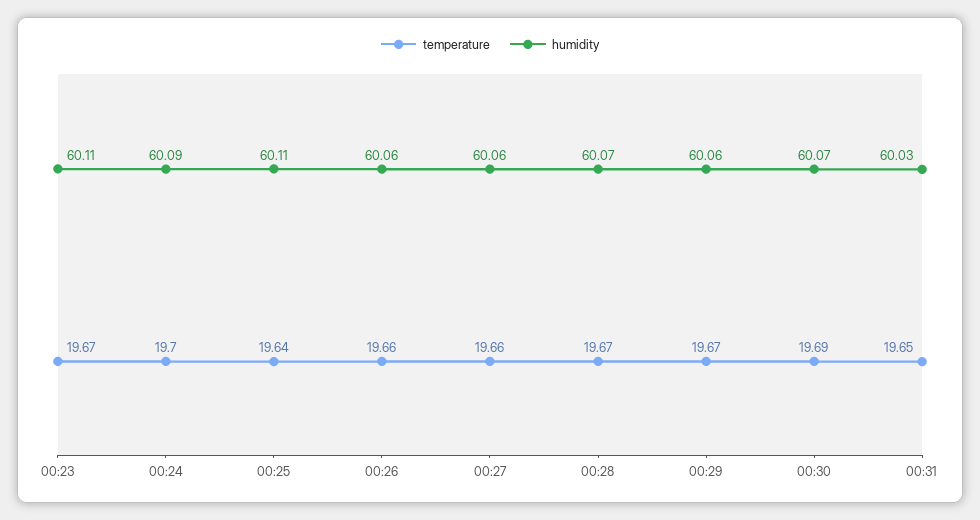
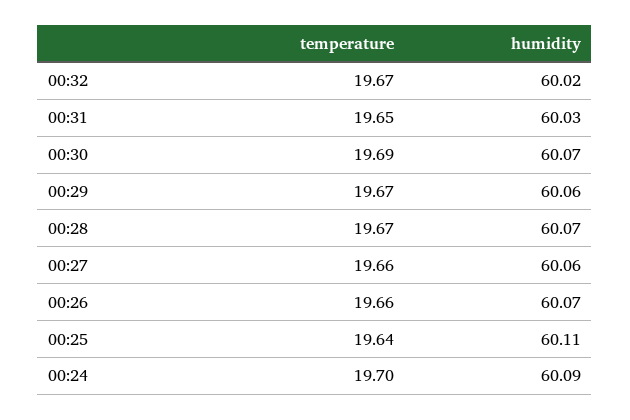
temperature, 00:23: 19.67 -> none
humidity, 00:23: 60.11 -> none
humidity, 00:26: 60.06 -> 60.07
temperature, 00:32: none -> 19.67
humidity, 00:32: none -> 60.02

